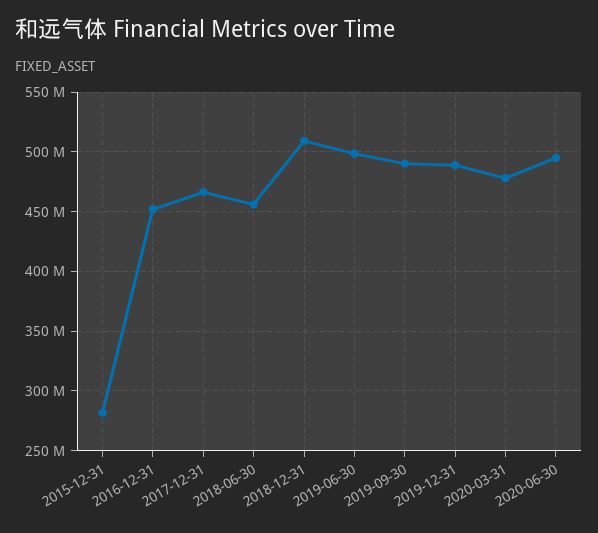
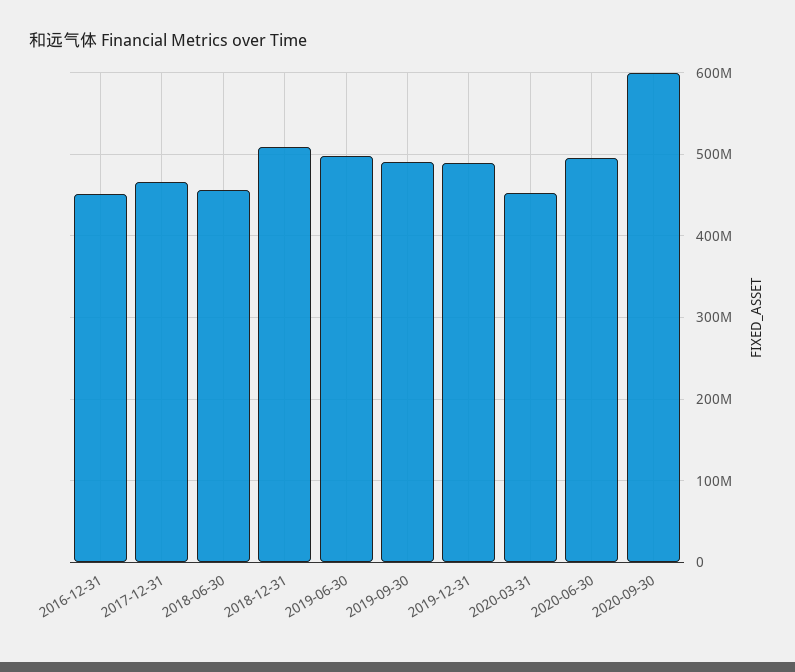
2015-12-31: 280000000 -> none
2020-03-31: 480000000 -> 450000000
2020-09-30: none -> 600000000

